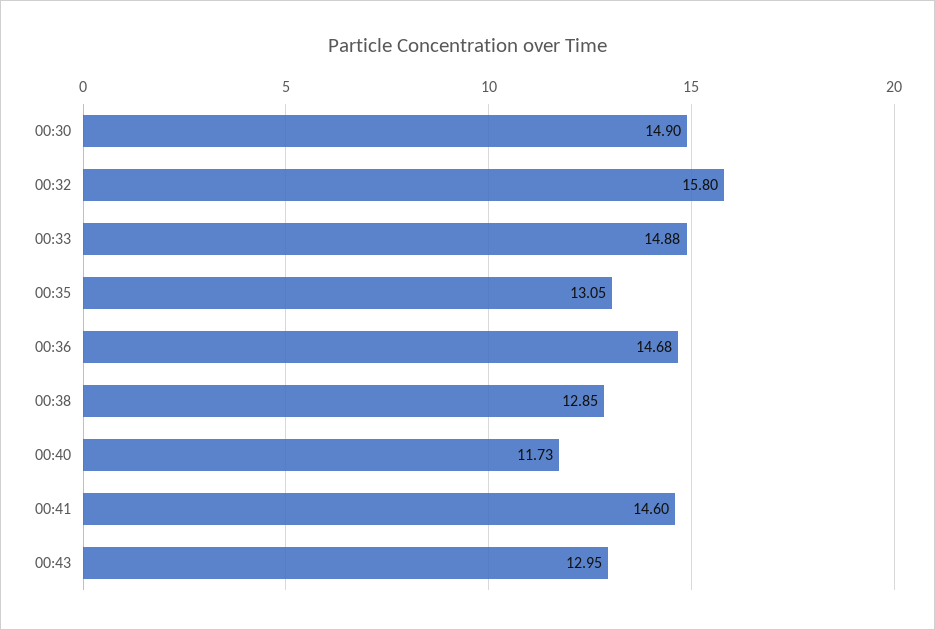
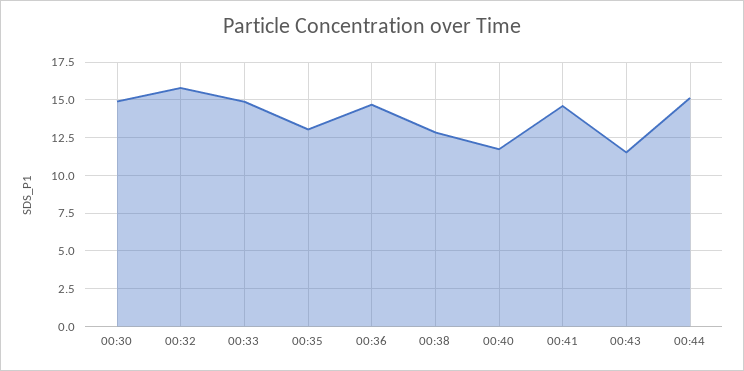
00:43: 12.95 -> 11.5
00:44: none -> 15

